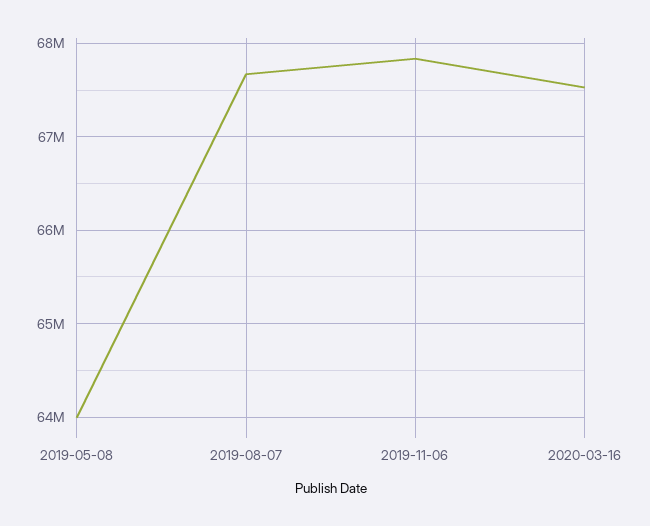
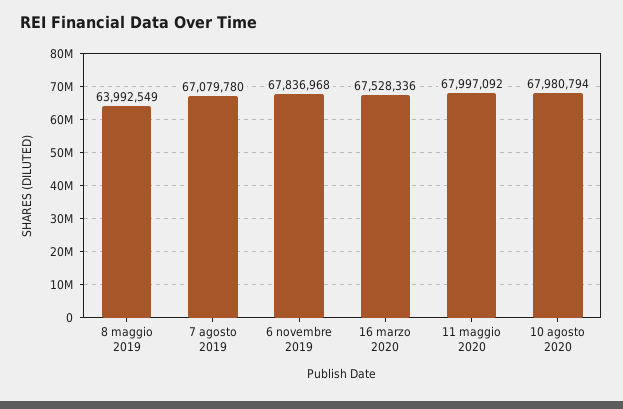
2019-08-07: 67700000 -> 67079780
11 maggio 2020: none -> 67997092
10 agosto 2020: none -> 67980794

